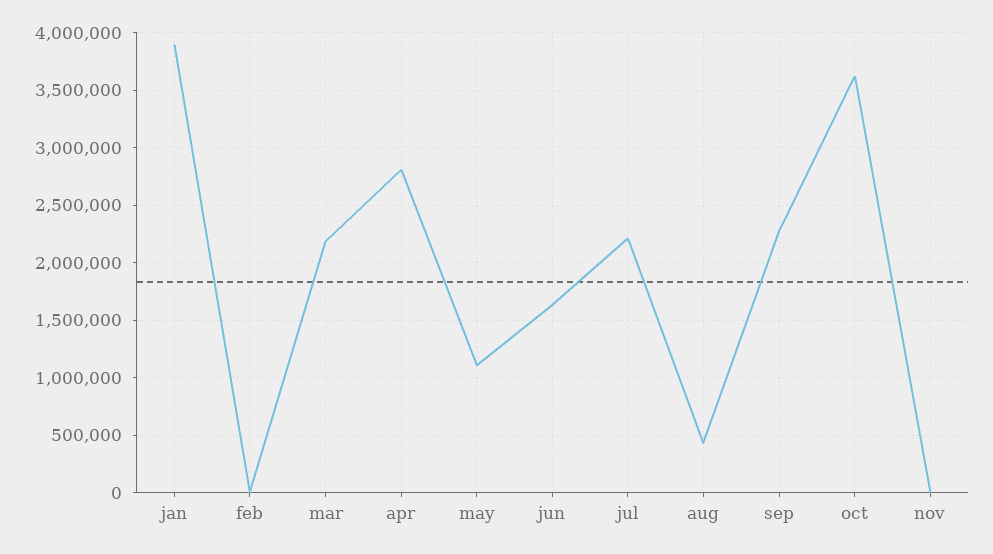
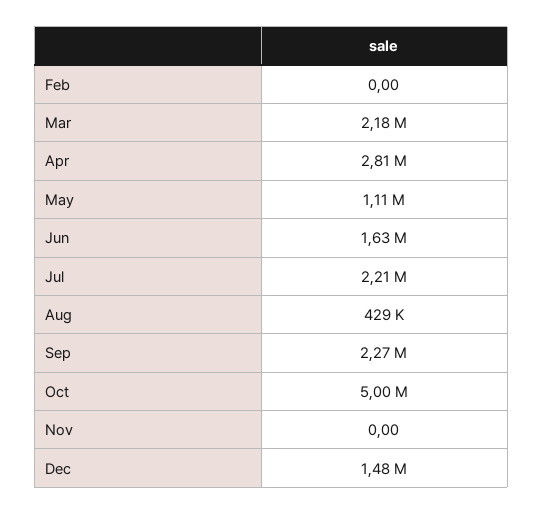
jan: 3900000 -> none
oct: 3600000 -> 5000000
Dec: none -> 1480000

